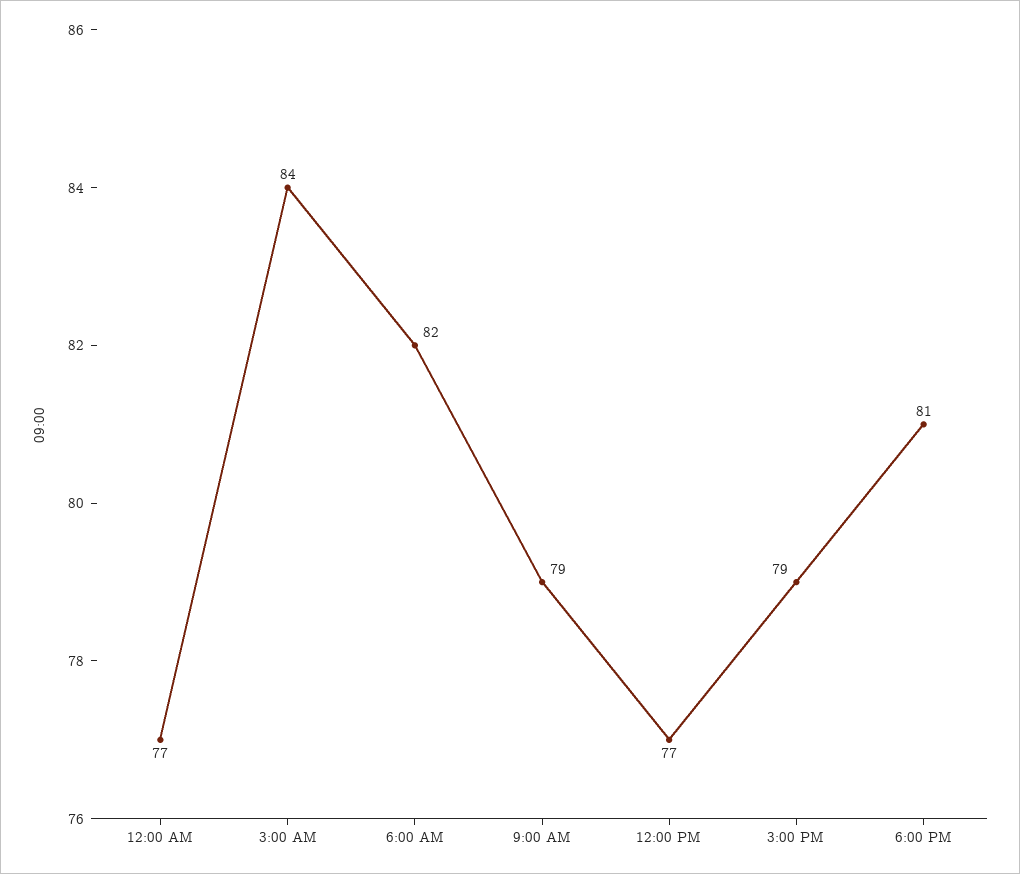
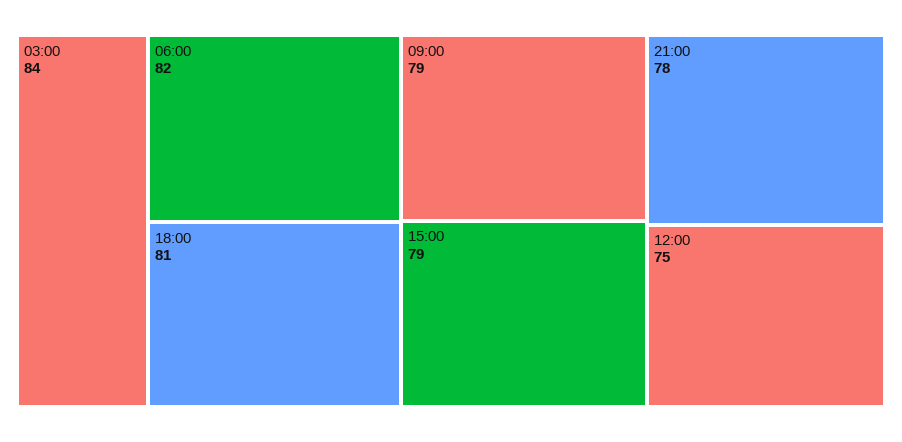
12:00 AM: 77 -> none
12:00 PM: 77 -> 75
21:00: none -> 78

